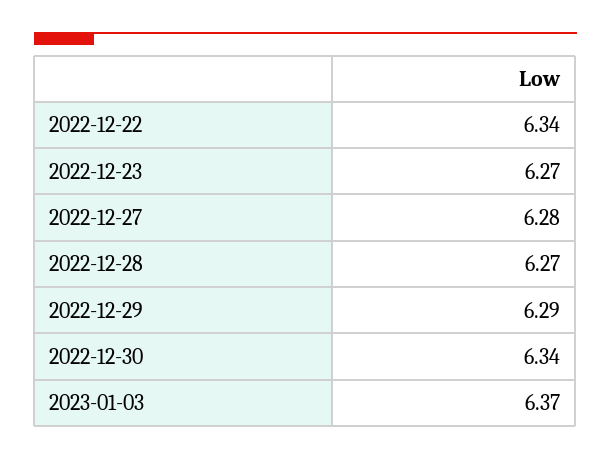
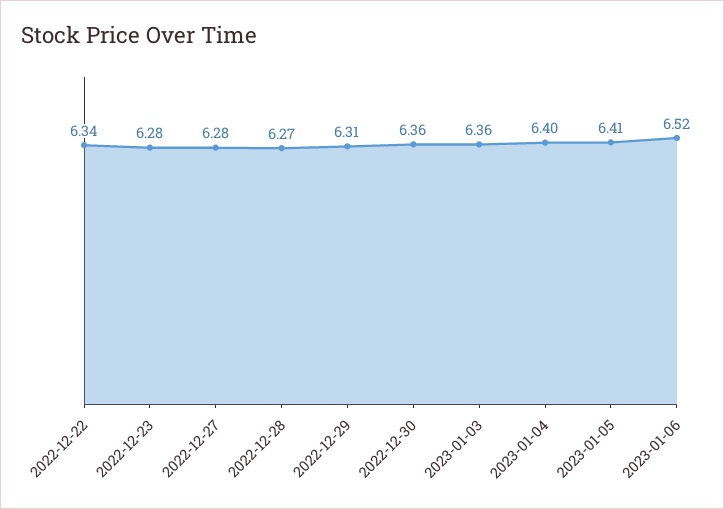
2022-12-23: 6.27 -> 6.28
2022-12-29: 6.29 -> 6.31
2022-12-30: 6.34 -> 6.36
2023-01-03: 6.37 -> 6.36
2023-01-04: none -> 6.4
2023-01-05: none -> 6.41
2023-01-06: none -> 6.52

